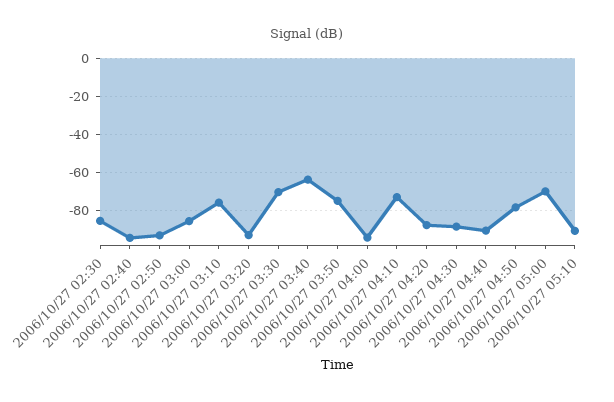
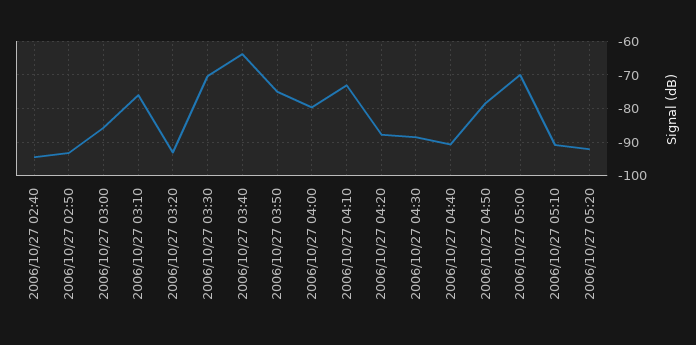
2006/10/27 02:30: -85 -> none
2006/10/27 04:00: -95 -> -80
2006/10/27 05:20: none -> -92

